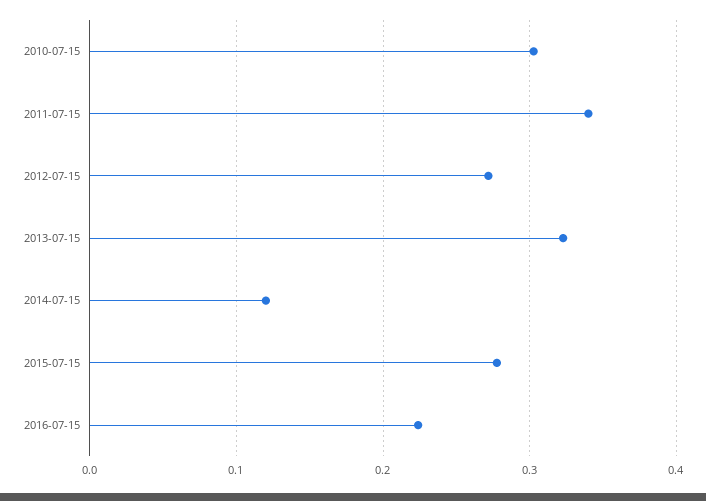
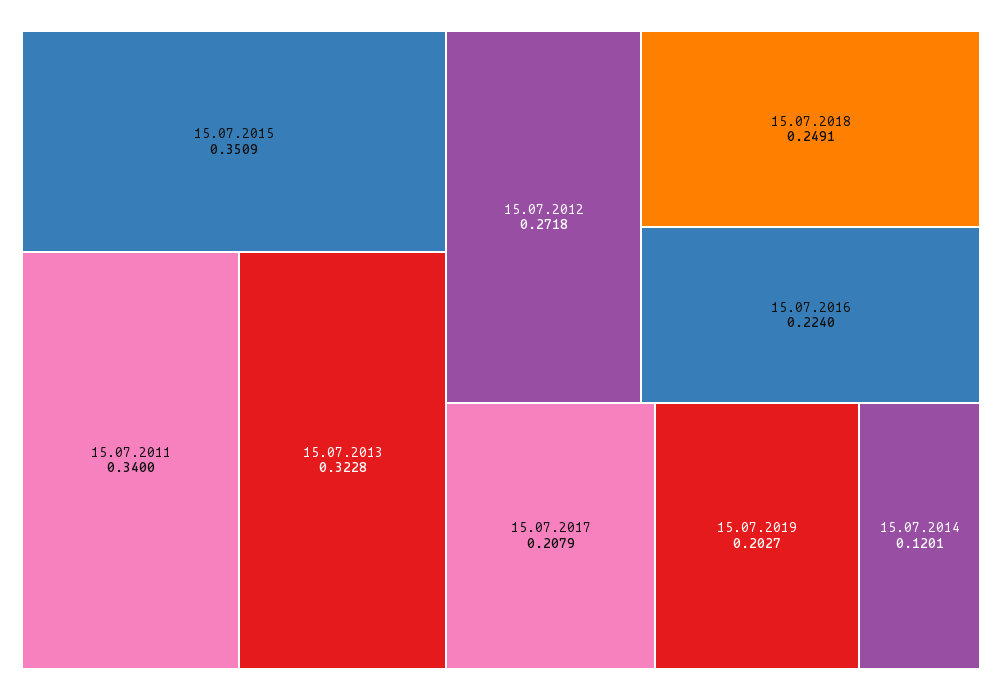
2010-07-15: 0.3 -> none
2015-07-15: 0.28 -> 0.3509
15.07.2018: none -> 0.2491
15.07.2017: none -> 0.2079
15.07.2019: none -> 0.2027

